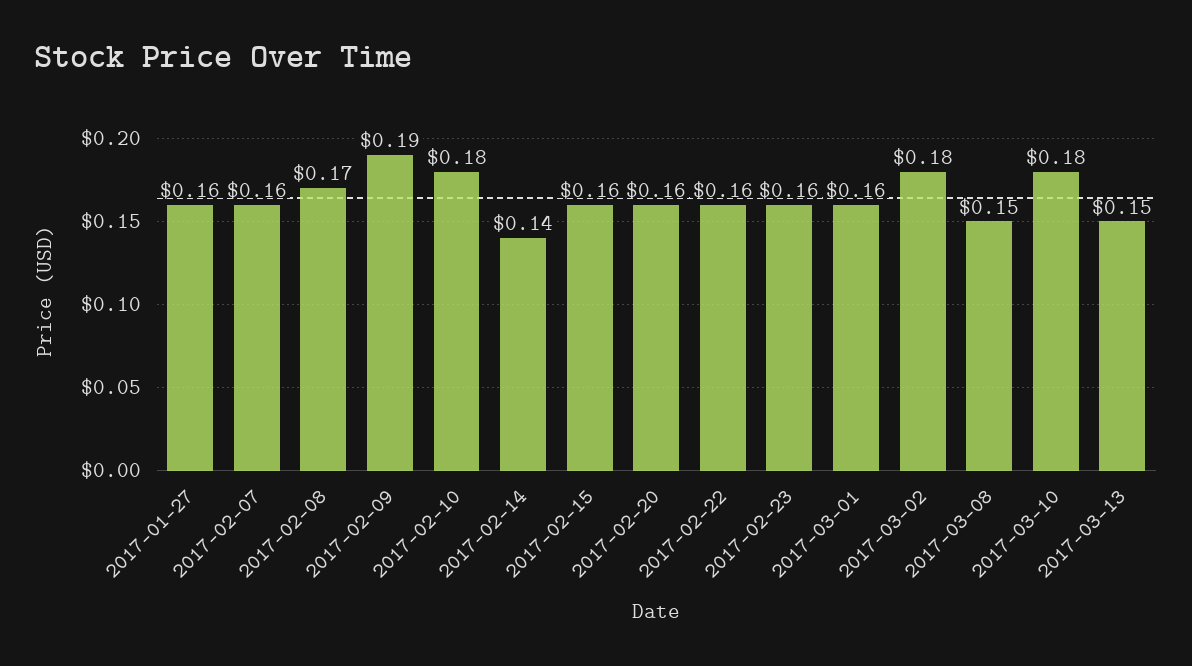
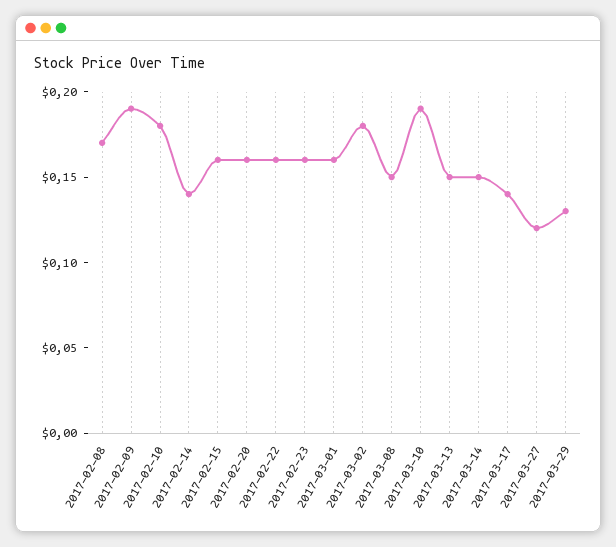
2017-01-27: 0.16 -> none
2017-02-07: 0.16 -> none
2017-03-10: 0.18 -> 0.19
2017-03-14: none -> 0.15
2017-03-17: none -> 0.14
2017-03-27: none -> 0.12
2017-03-29: none -> 0.13

